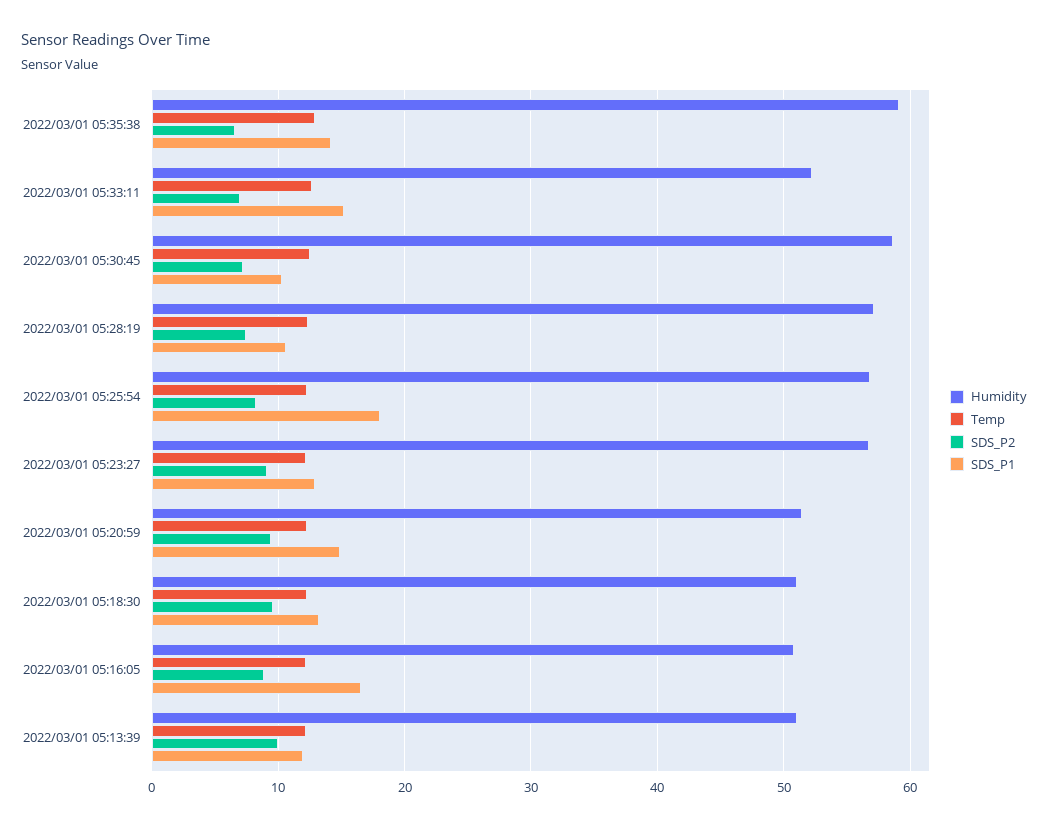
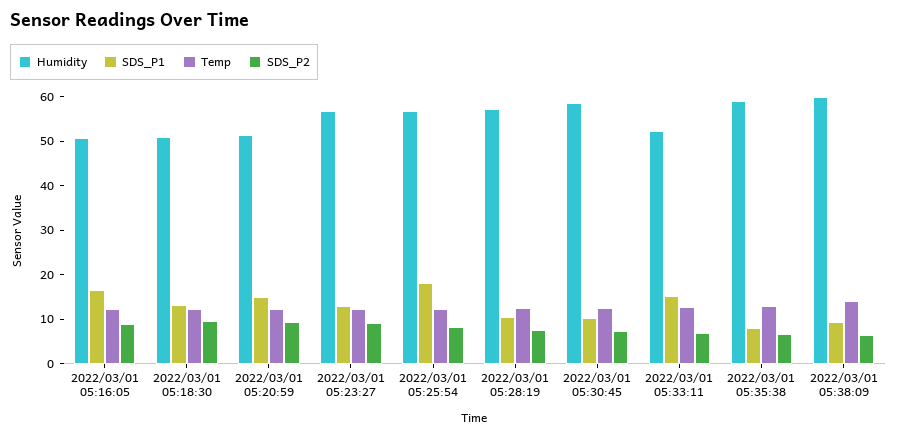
SDS_P1, 2022/03/01 05:35:38: 14 -> 8
Humidity, 2022/03/01 05:13:39: 51 -> none
Temp, 2022/03/01 05:13:39: 12 -> none
SDS_P2, 2022/03/01 05:13:39: 10 -> none
SDS_P1, 2022/03/01 05:13:39: 12 -> none
Humidity, 2022/03/01 05:38:09: none -> 60
SDS_P1, 2022/03/01 05:38:09: none -> 10
Temp, 2022/03/01 05:38:09: none -> 14
SDS_P2, 2022/03/01 05:38:09: none -> 6

